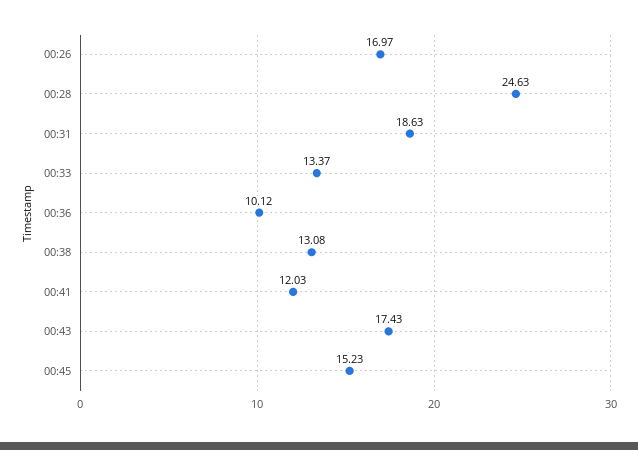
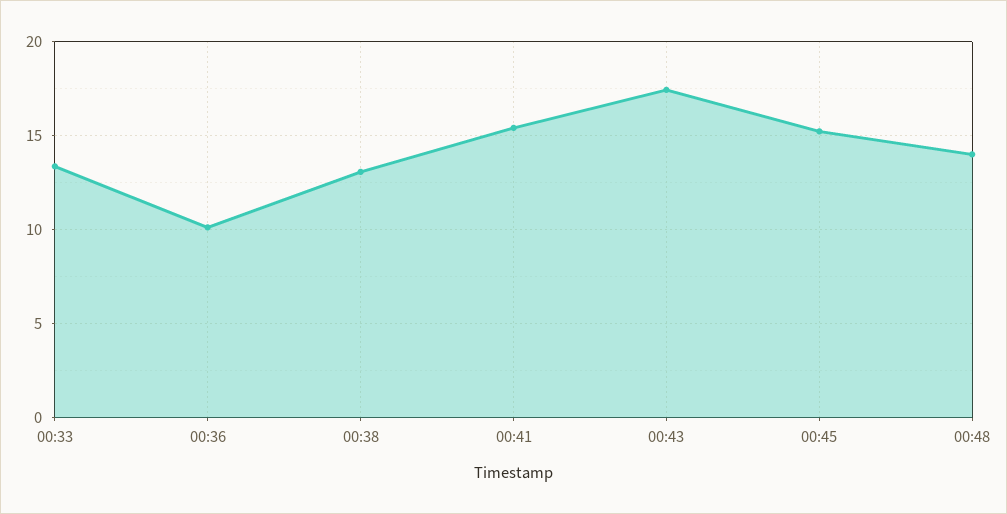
00:26: 16.97 -> none
00:28: 24.63 -> none
00:31: 18.63 -> none
00:41: 12.03 -> 15.5
00:48: none -> 14

